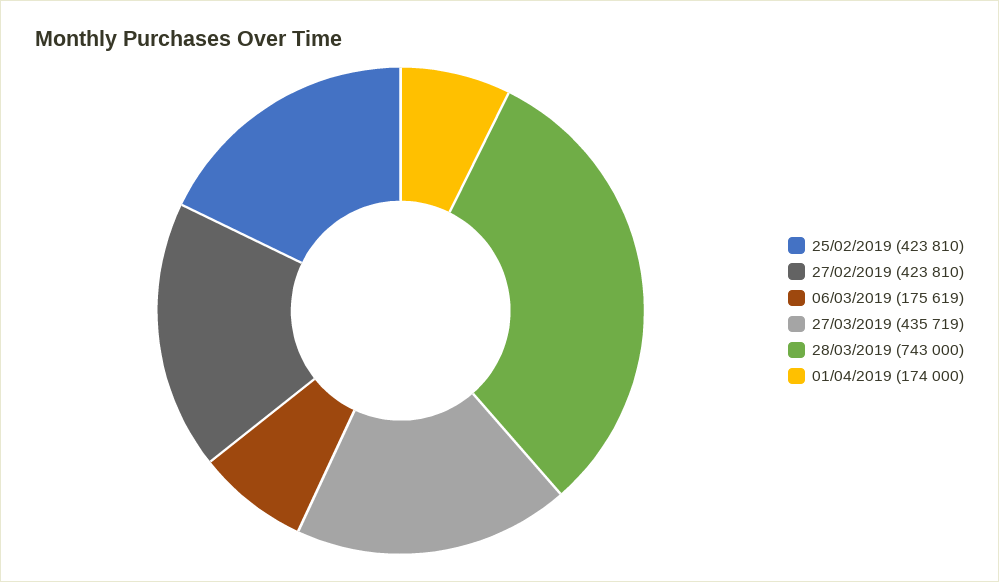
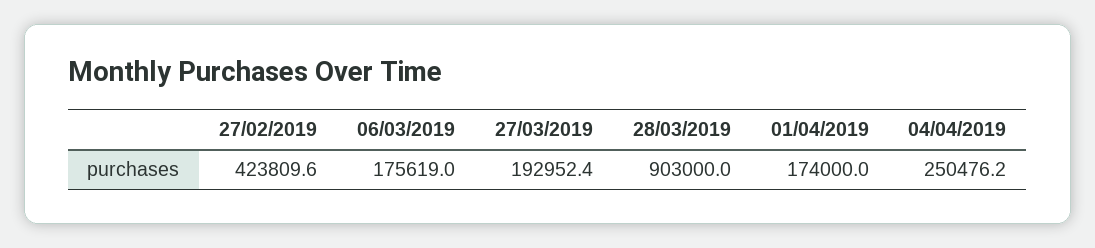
25/02/2019: 423810 -> none
27/03/2019: 435719 -> 192952.4
28/03/2019: 743000 -> 903000
04/04/2019: none -> 250476.2

